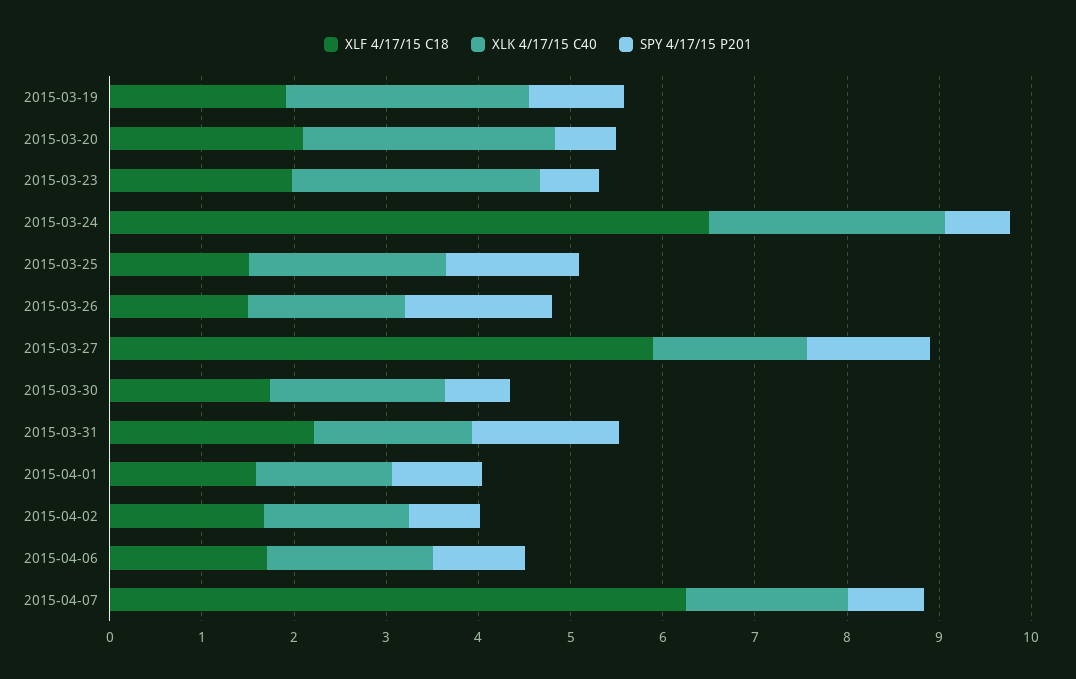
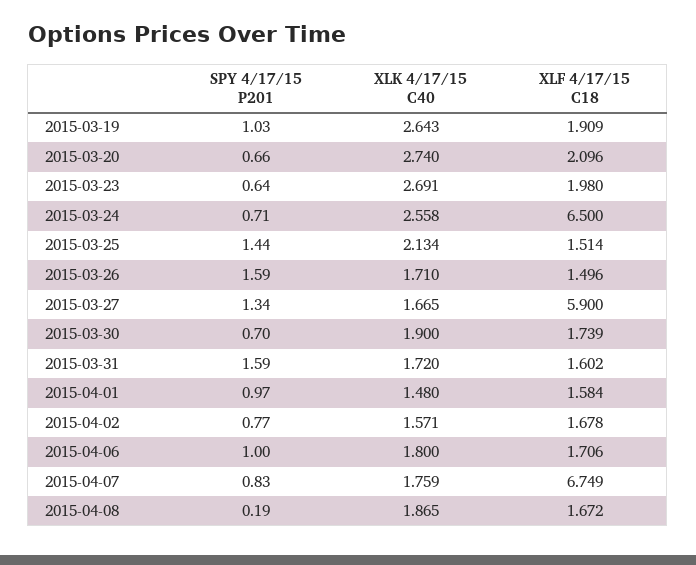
XLF 4/17/15 C18, 2015-03-31: 2.2 -> 1.602
XLF 4/17/15 C18, 2015-04-07: 6.2 -> 6.749
SPY 4/17/15 P201, 2015-04-08: none -> 0.19
XLK 4/17/15 C40, 2015-04-08: none -> 1.865
XLF 4/17/15 C18, 2015-04-08: none -> 1.672

